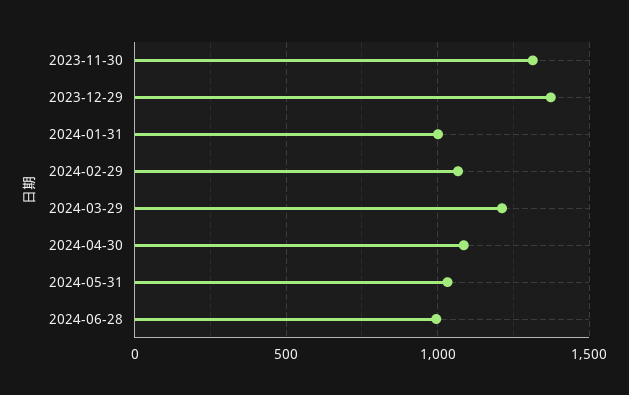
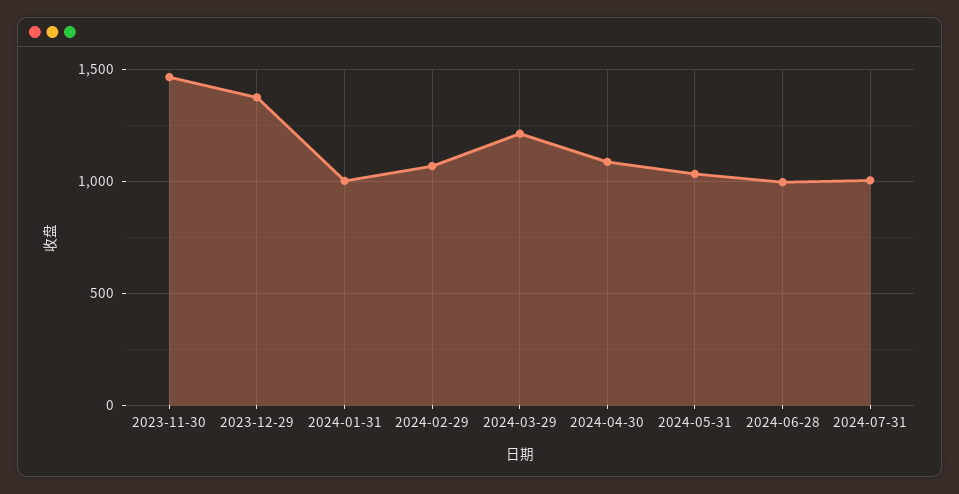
2023-11-30: 1300 -> 1450
2024-07-31: none -> 1000

